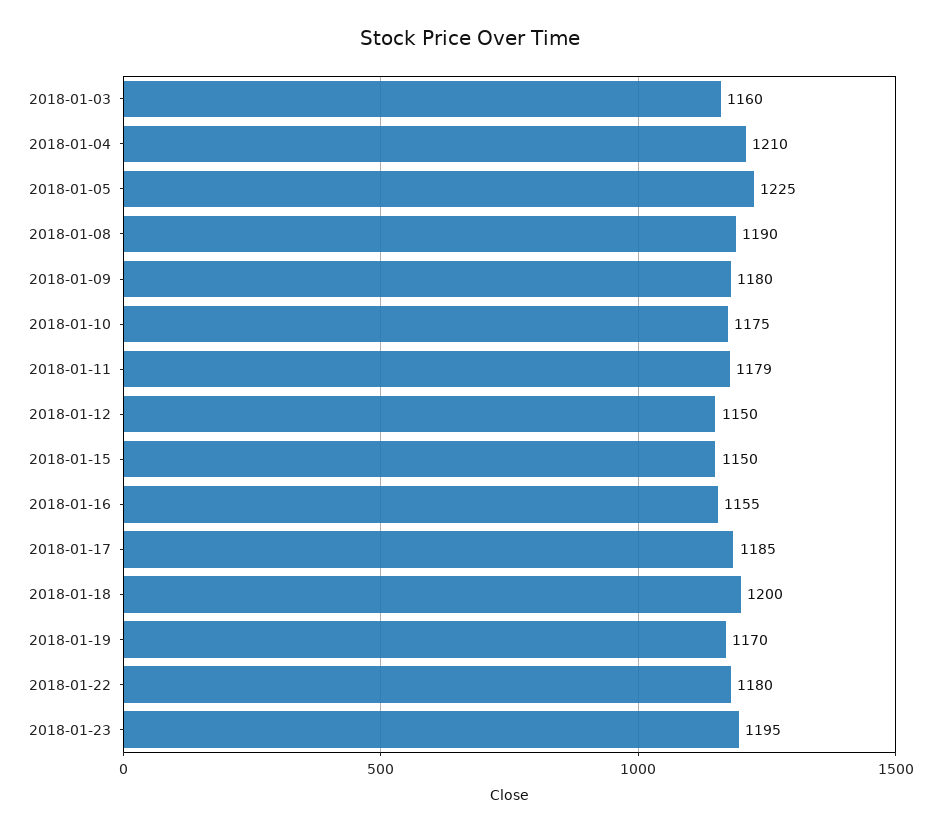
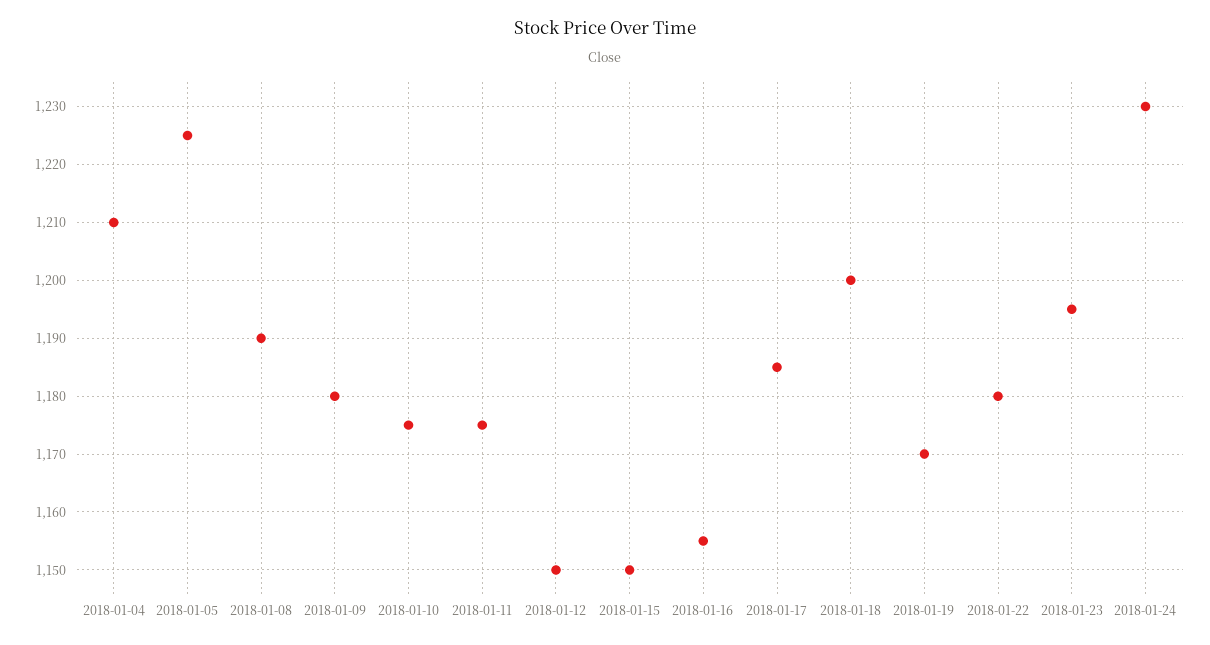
2018-01-03: 1160 -> none
2018-01-11: 1179 -> 1175
2018-01-24: none -> 1230

